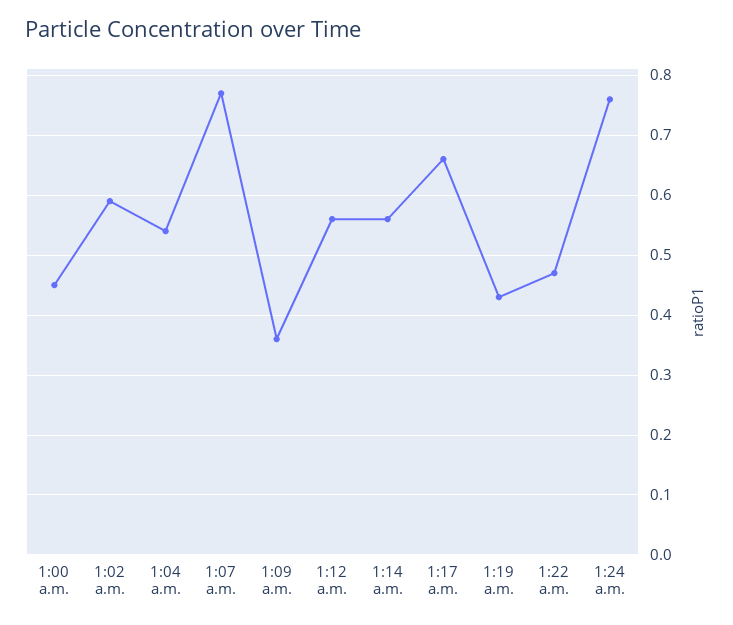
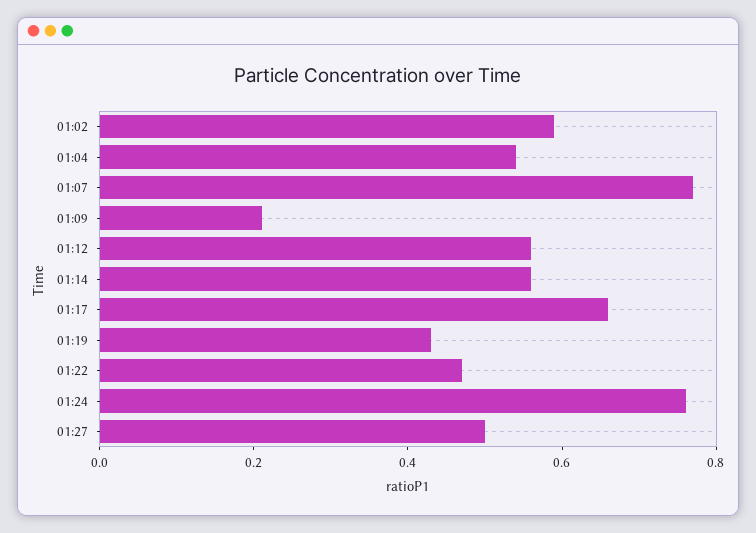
1:00 a.m.: 0.45 -> none
1:09 a.m.: 0.35 -> 0.2
01:27: none -> 0.5

